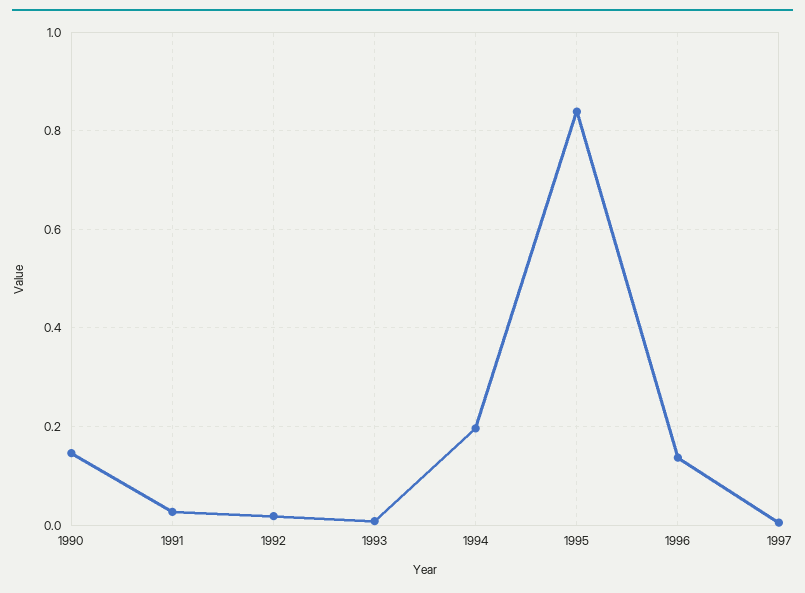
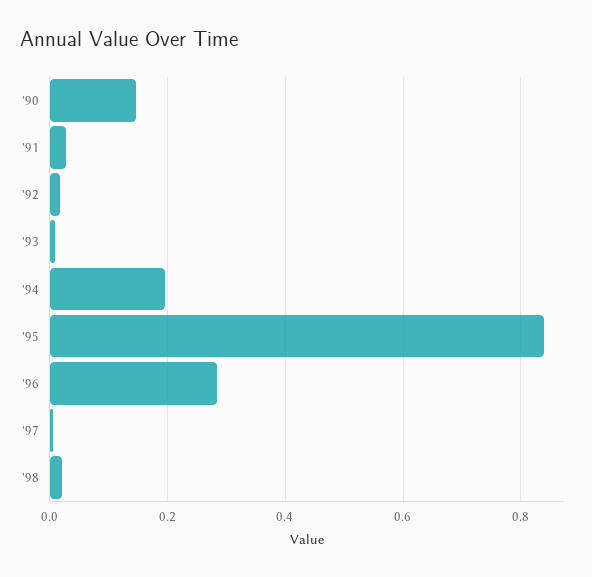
1996: 0.14 -> 0.28
'98: none -> 0.02

